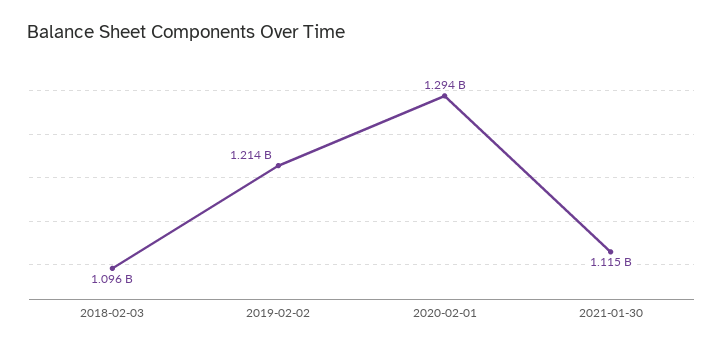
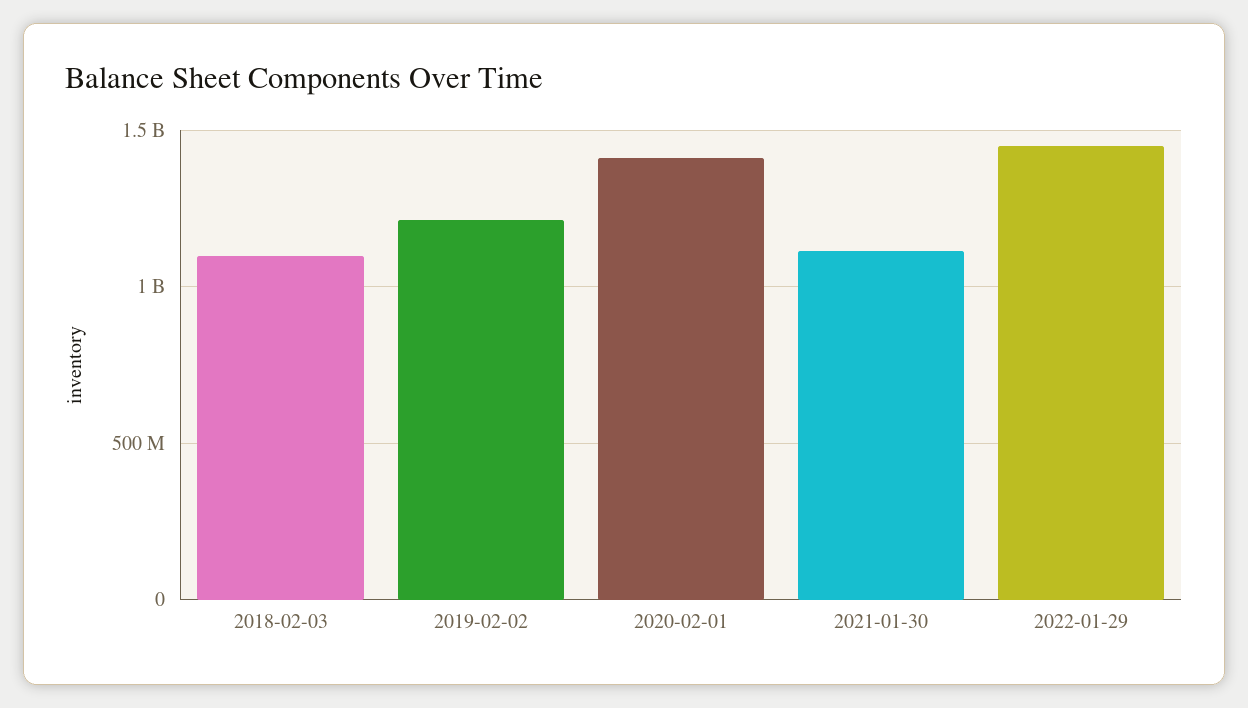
2020-02-01: 1294000000 -> 1400000000
2022-01-29: none -> 1450000000

